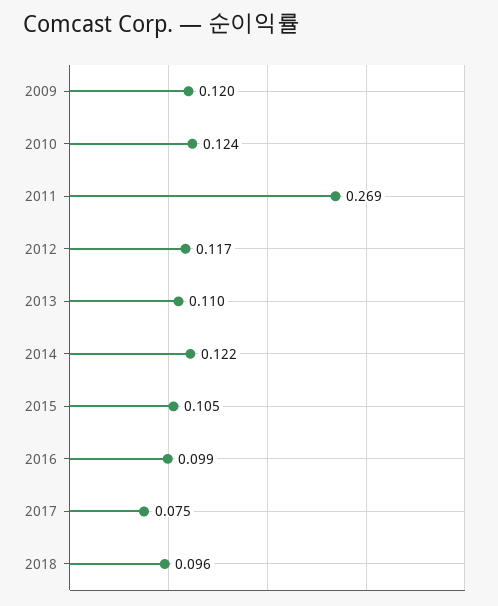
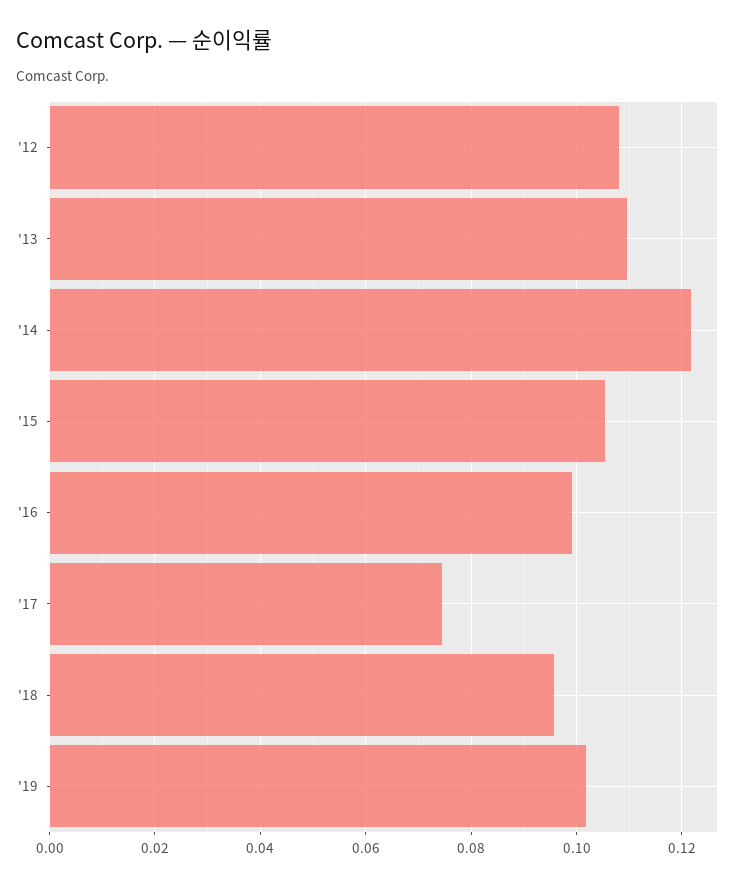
2009: 0.12 -> none
2010: 0.124 -> none
2011: 0.269 -> none
2012: 0.117 -> 0.108
'19: none -> 0.102

